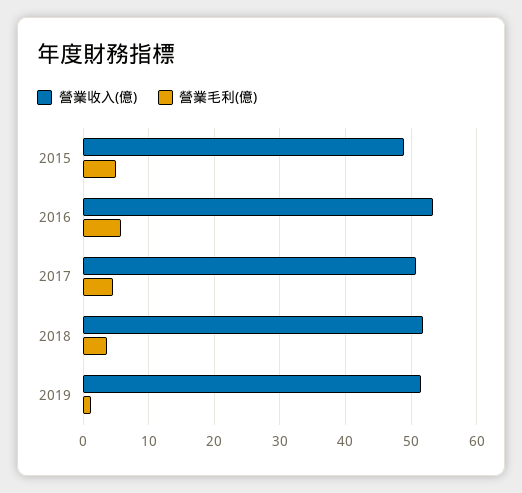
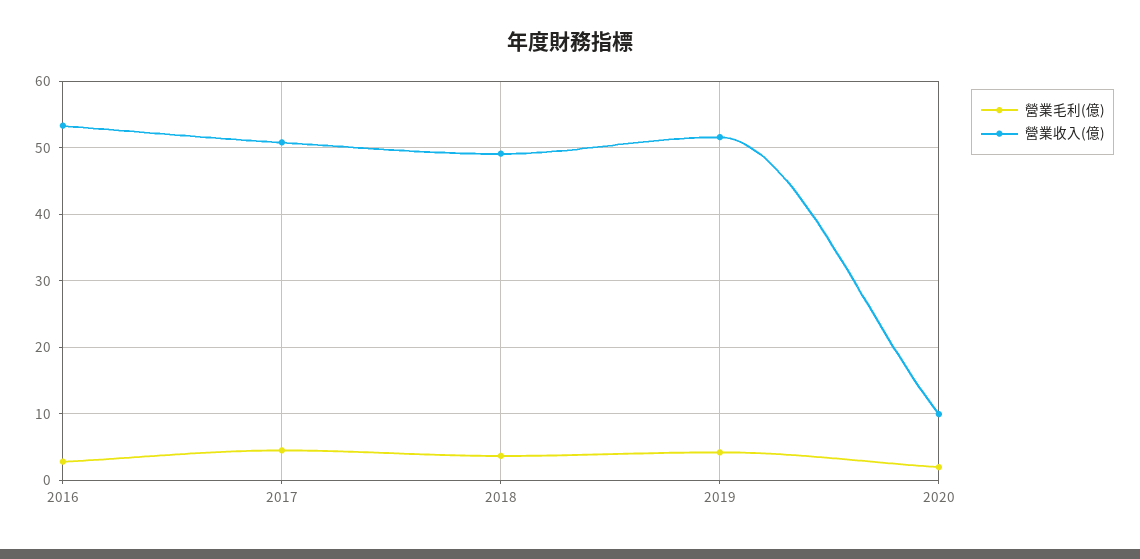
營業收入(億), 2015: 49 -> none
營業毛利(億), 2015: 5 -> none
營業毛利(億), 2016: 6 -> 3
營業收入(億), 2018: 52 -> 49
營業毛利(億), 2019: 1 -> 4
營業毛利(億), 2020: none -> 2
營業收入(億), 2020: none -> 10

